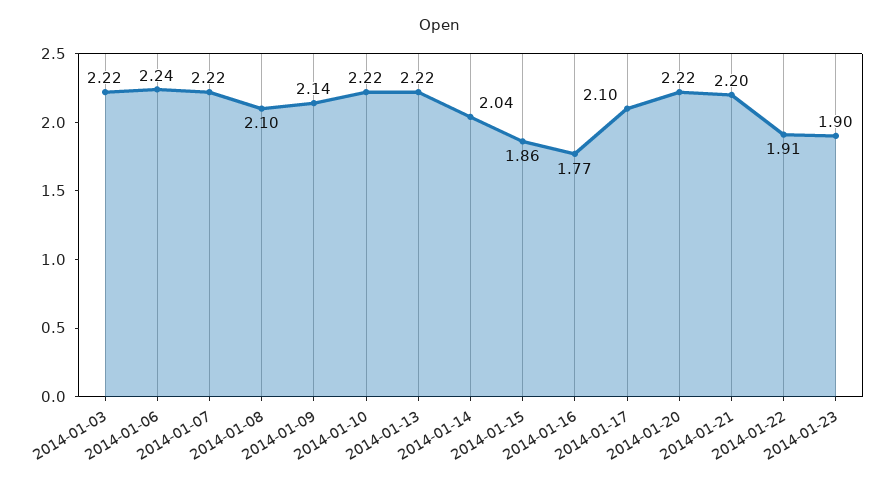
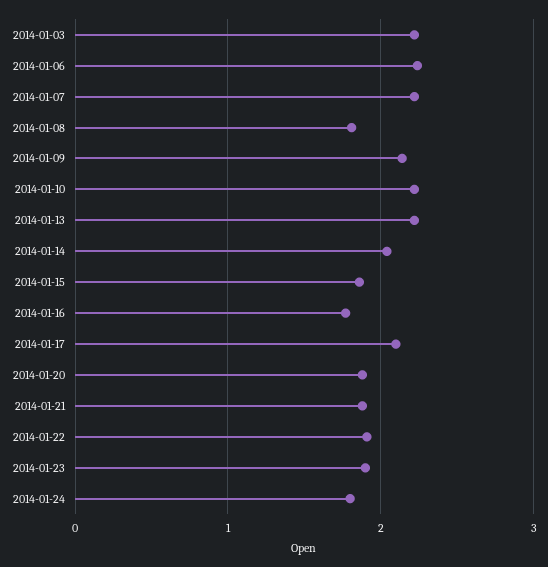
2014-01-08: 2.1 -> 1.8
2014-01-20: 2.22 -> 1.9
2014-01-21: 2.2 -> 1.9
2014-01-24: none -> 1.8

